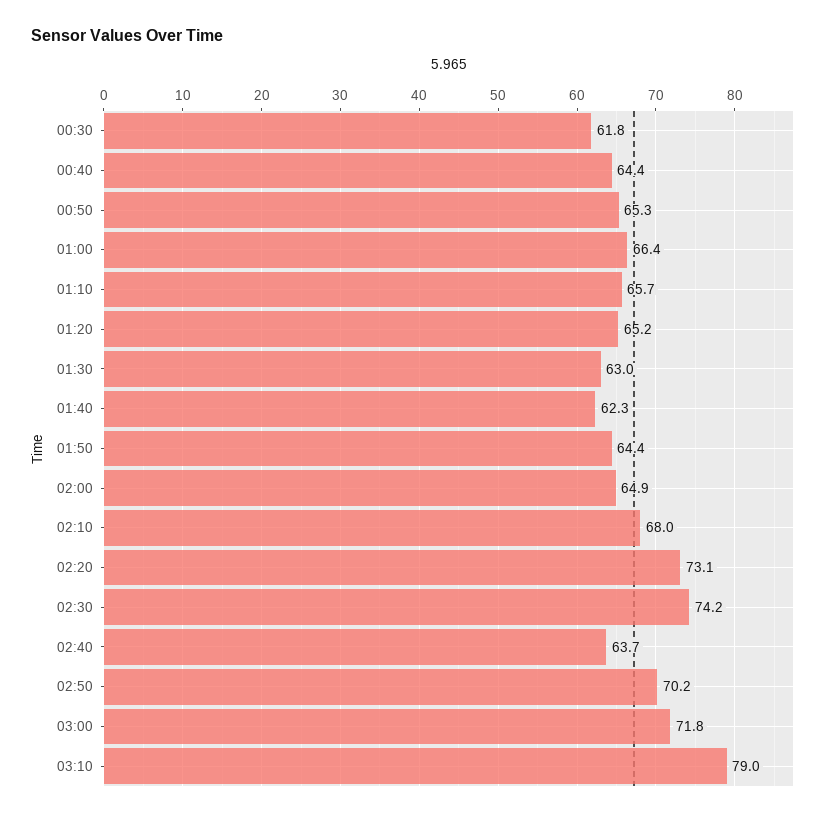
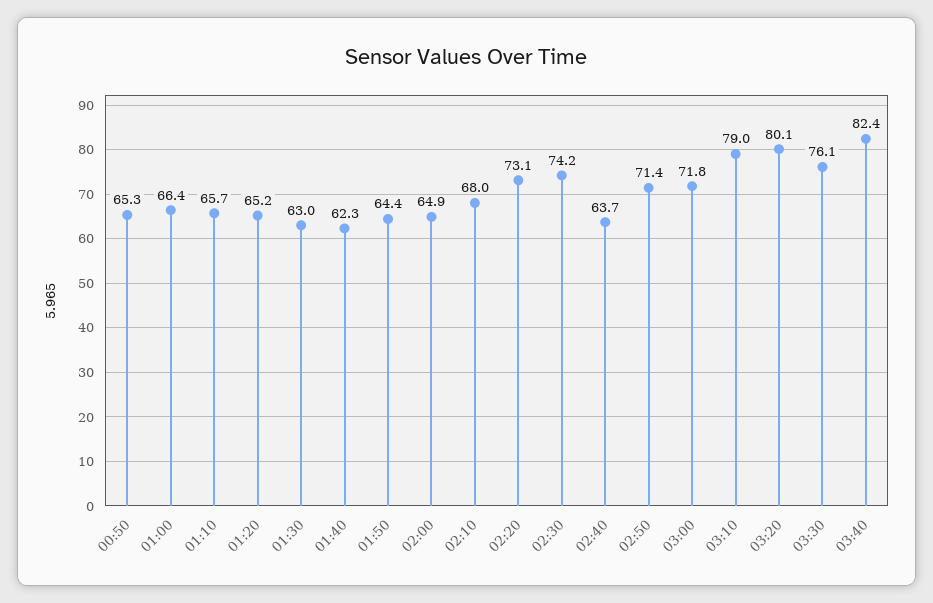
00:30: 61.8 -> none
00:40: 64.4 -> none
02:50: 70.2 -> 71.4
03:20: none -> 80.1
03:30: none -> 76.1
03:40: none -> 82.4

